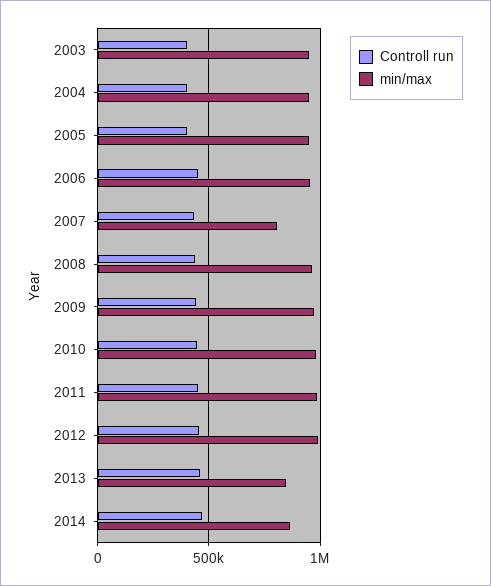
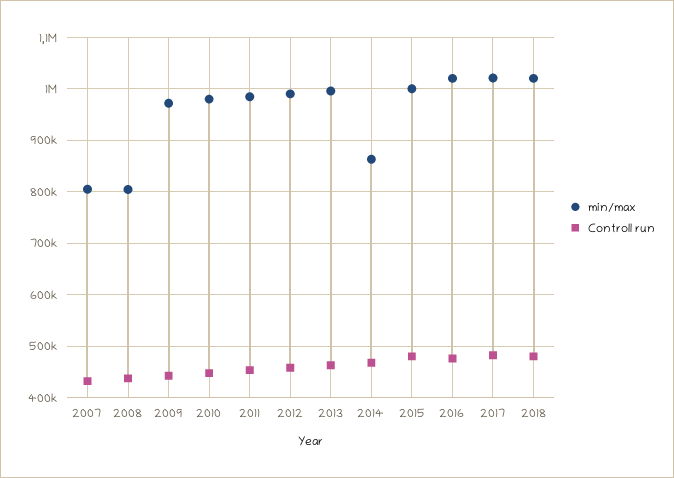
Controll run, 2003: 400000 -> none
min/max, 2003: 950000 -> none
Controll run, 2004: 400000 -> none
min/max, 2004: 950000 -> none
Controll run, 2005: 400000 -> none
min/max, 2005: 950000 -> none
Controll run, 2006: 450000 -> none
min/max, 2006: 950000 -> none
min/max, 2008: 950000 -> 800000
min/max, 2013: 850000 -> 1000000
min/max, 2015: none -> 1000000
Controll run, 2015: none -> 480000
min/max, 2016: none -> 1020000
Controll run, 2016: none -> 480000
min/max, 2017: none -> 1020000
Controll run, 2017: none -> 480000
min/max, 2018: none -> 1020000
Controll run, 2018: none -> 480000

